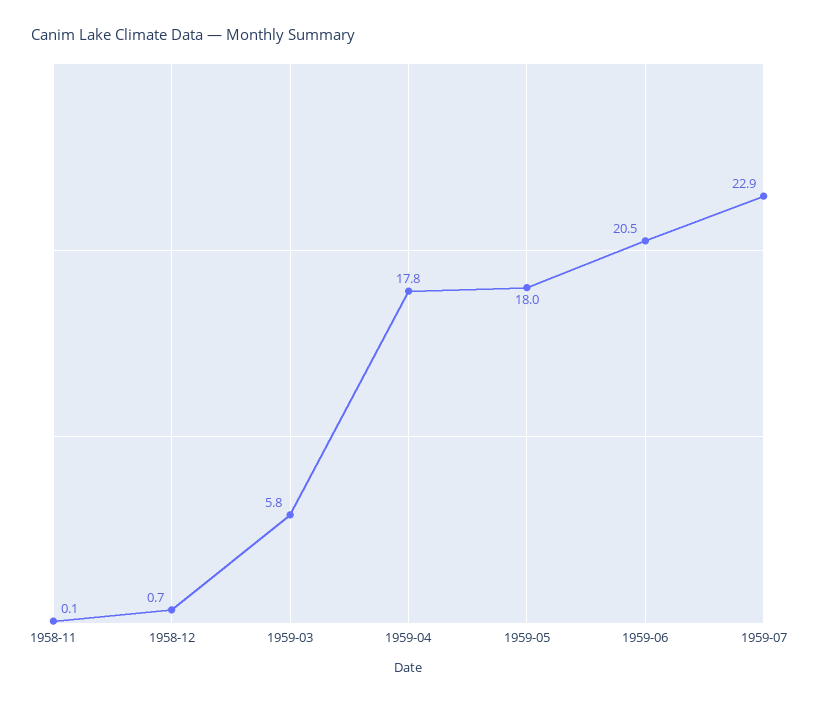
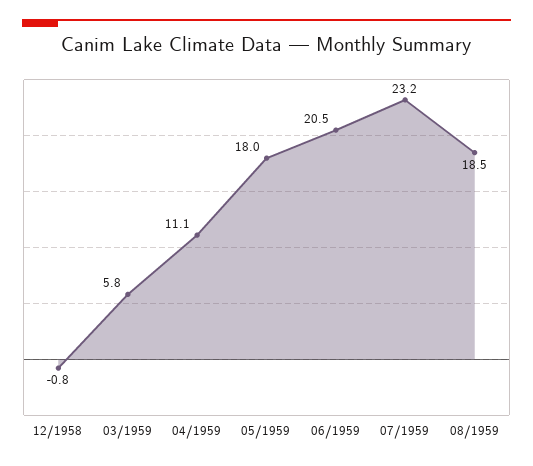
1958-11: 0.1 -> none
1958-12: 0.7 -> -0.8
1959-04: 17.8 -> 11.1
1959-07: 22.9 -> 23.2
08/1959: none -> 18.5

